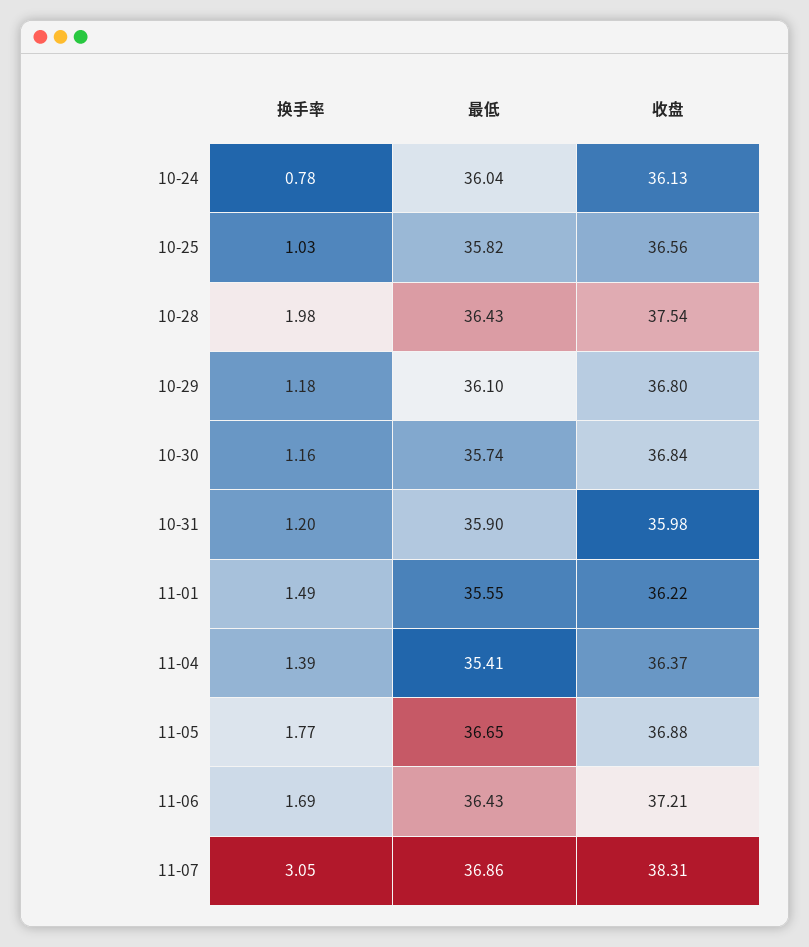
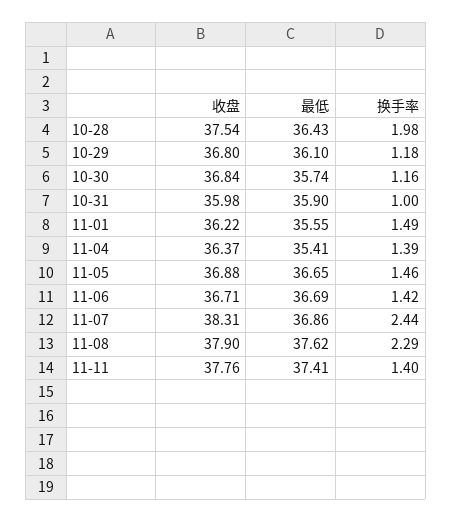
换手率, 10-24: 0.78 -> none
最低, 10-24: 36.04 -> none
收盘, 10-24: 36.13 -> none
换手率, 10-25: 1.03 -> none
最低, 10-25: 35.82 -> none
收盘, 10-25: 36.56 -> none
换手率, 10-31: 1.2 -> 1
换手率, 11-05: 1.77 -> 1.46
换手率, 11-06: 1.69 -> 1.42
最低, 11-06: 36.43 -> 36.69
收盘, 11-06: 37.21 -> 36.71
换手率, 11-07: 3.05 -> 2.44
收盘, 11-08: none -> 37.9
最低, 11-08: none -> 37.62
换手率, 11-08: none -> 2.29
收盘, 11-11: none -> 37.76
最低, 11-11: none -> 37.41
换手率, 11-11: none -> 1.4

